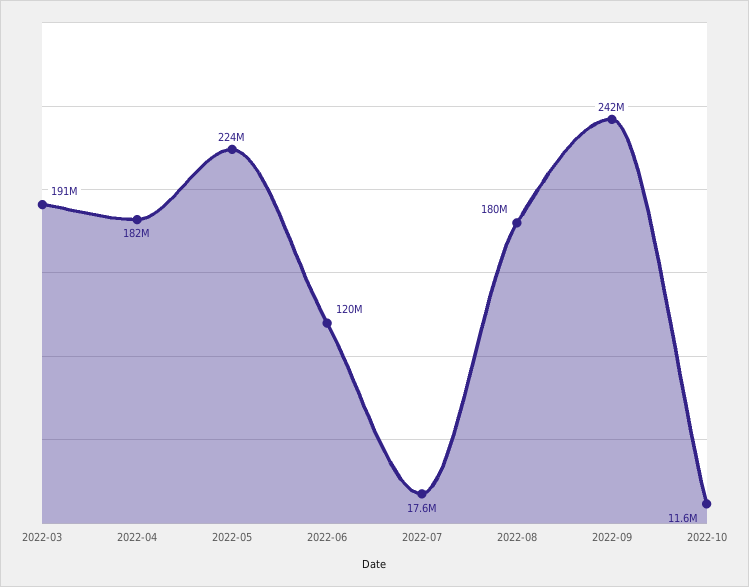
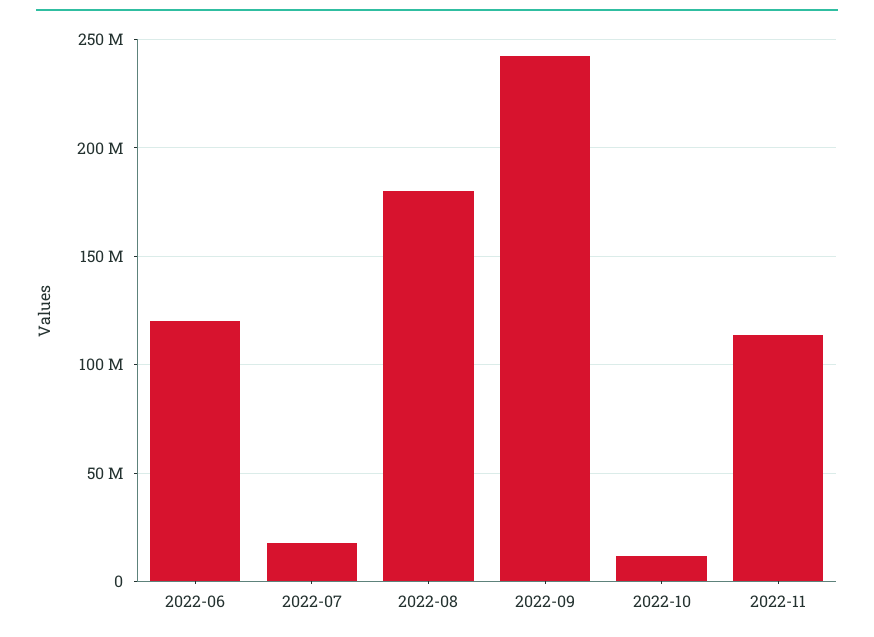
2022-03: 191000000 -> none
2022-04: 182000000 -> none
2022-05: 224000000 -> none
2022-11: none -> 115000000

